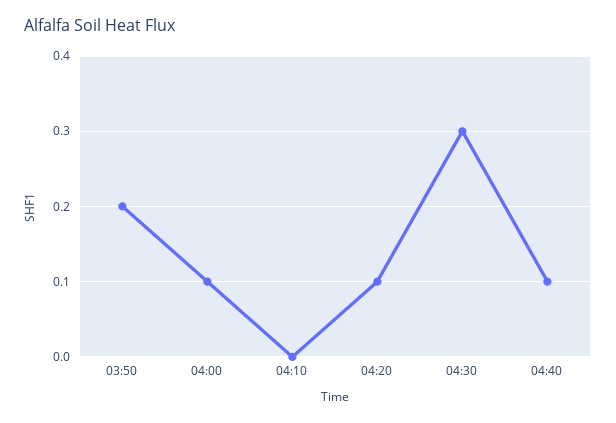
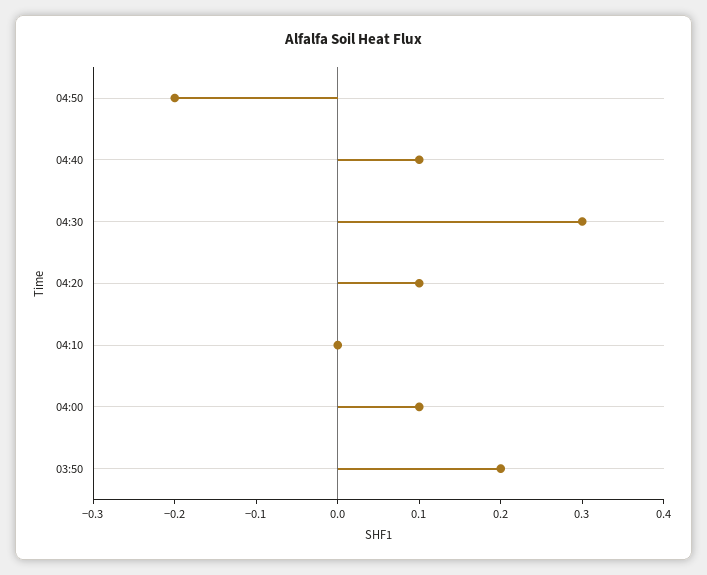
04:50: none -> -0.2

